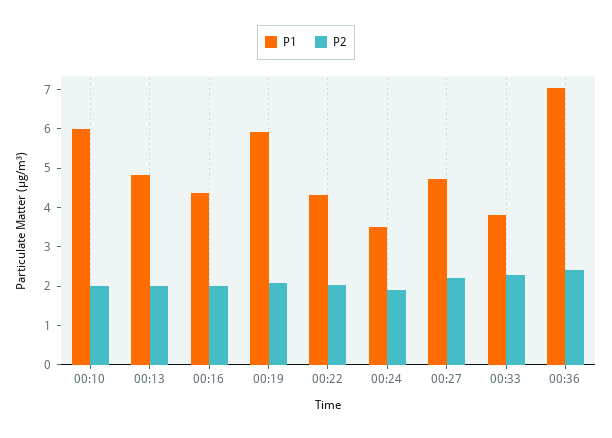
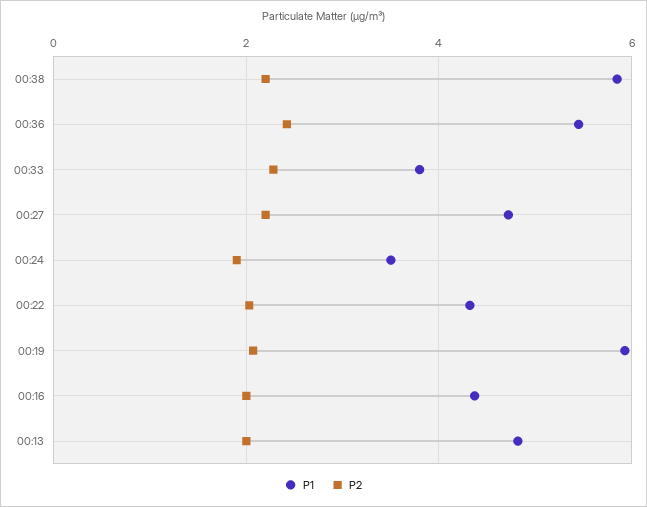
P1, 00:10: 6 -> none
P2, 00:10: 2 -> none
P1, 00:36: 7 -> 5.4
P1, 00:38: none -> 5.8
P2, 00:38: none -> 2.2

